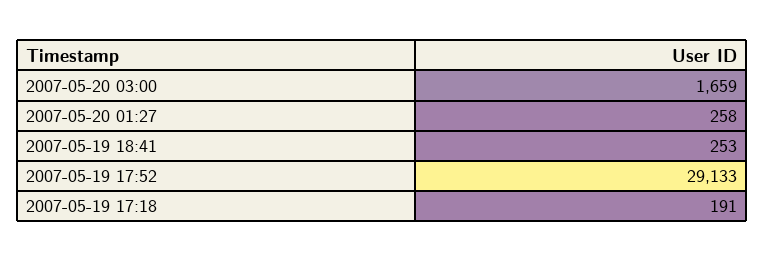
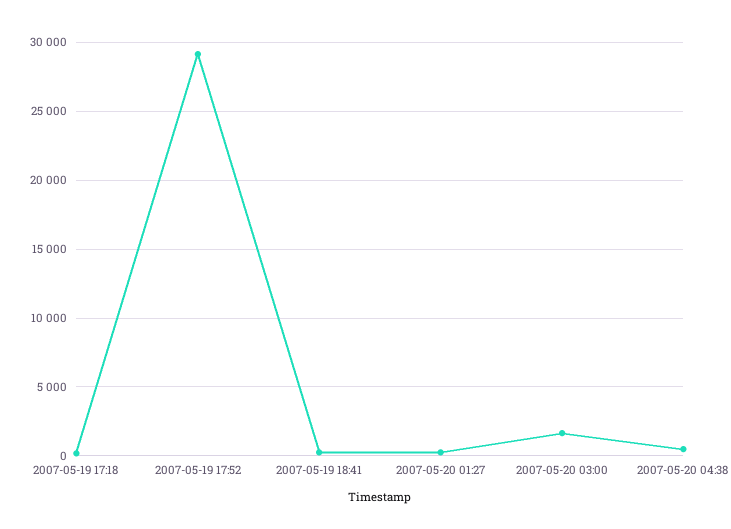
2007-05-20 04:38: none -> 500

